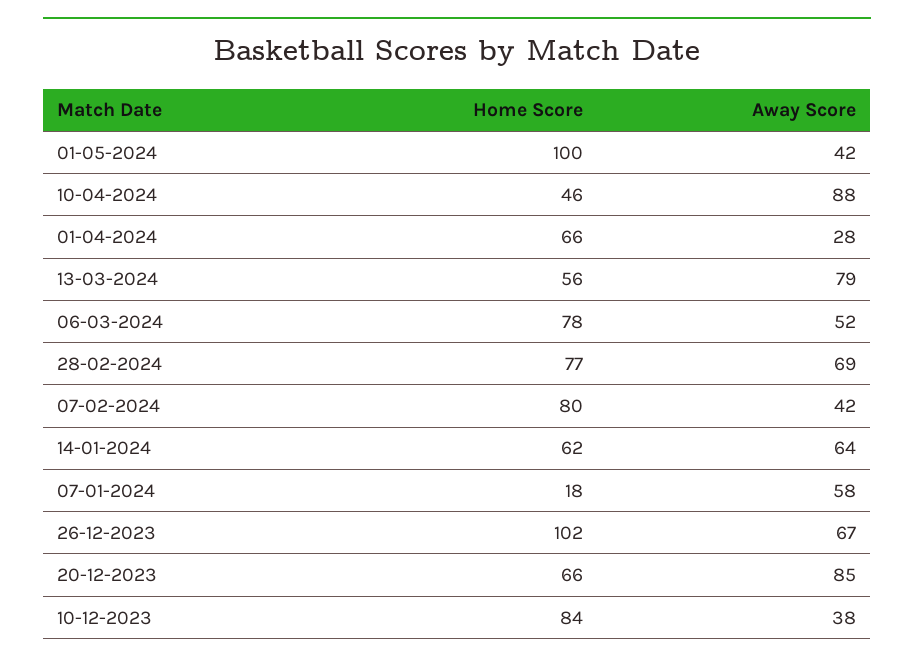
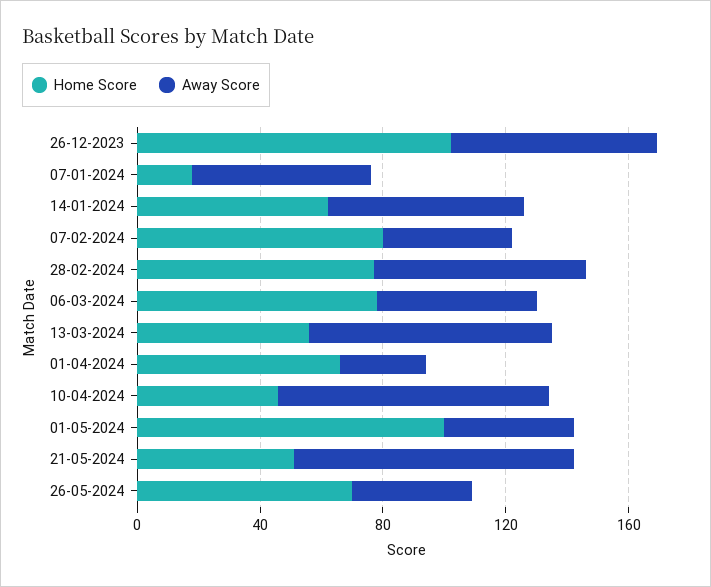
Home Score, 20-12-2023: 66 -> none
Away Score, 20-12-2023: 85 -> none
Home Score, 10-12-2023: 84 -> none
Away Score, 10-12-2023: 38 -> none
Home Score, 21-05-2024: none -> 50
Away Score, 21-05-2024: none -> 90
Home Score, 26-05-2024: none -> 70
Away Score, 26-05-2024: none -> 40

